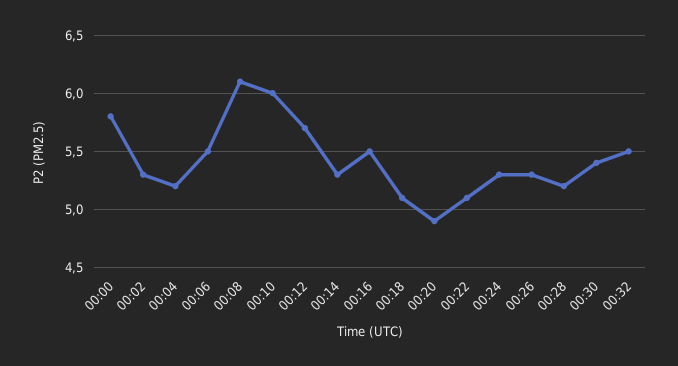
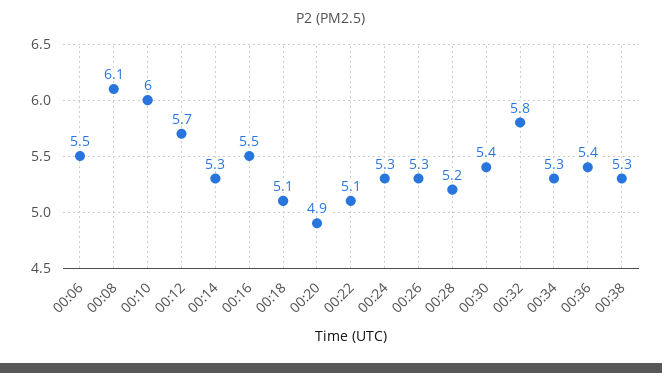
00:00: 5.8 -> none
00:02: 5.3 -> none
00:04: 5.2 -> none
00:32: 5.5 -> 5.8
00:34: none -> 5.3
00:36: none -> 5.4
00:38: none -> 5.3

